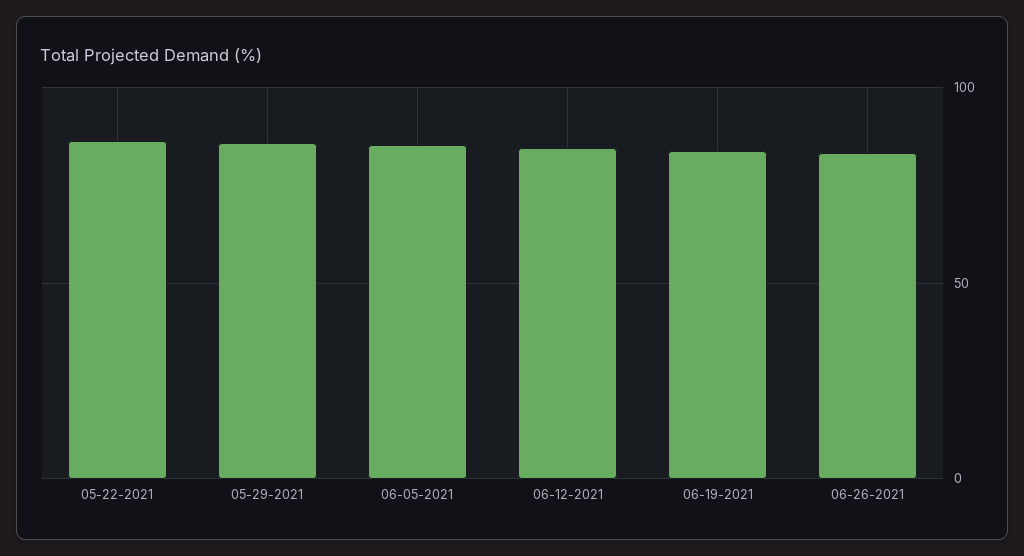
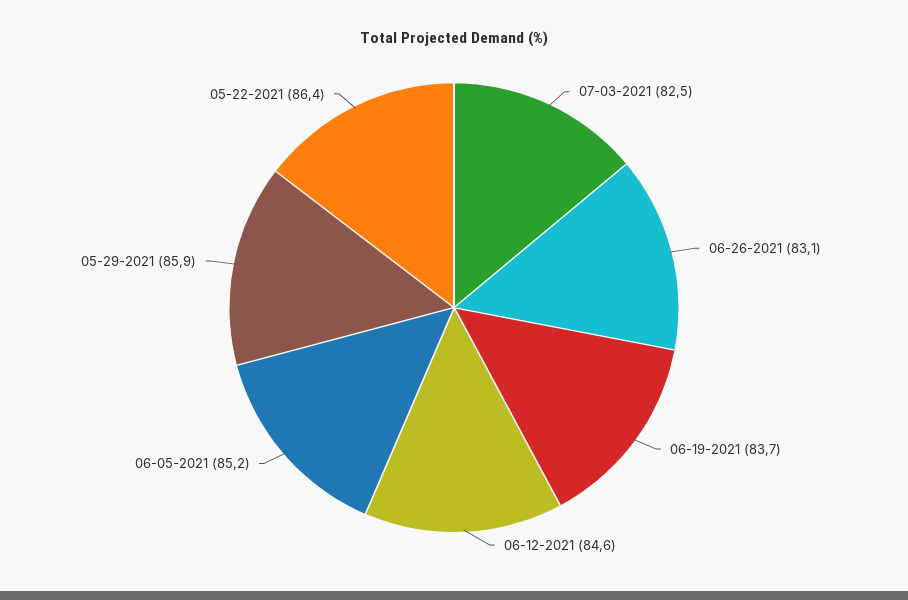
07-03-2021: none -> 82.5

